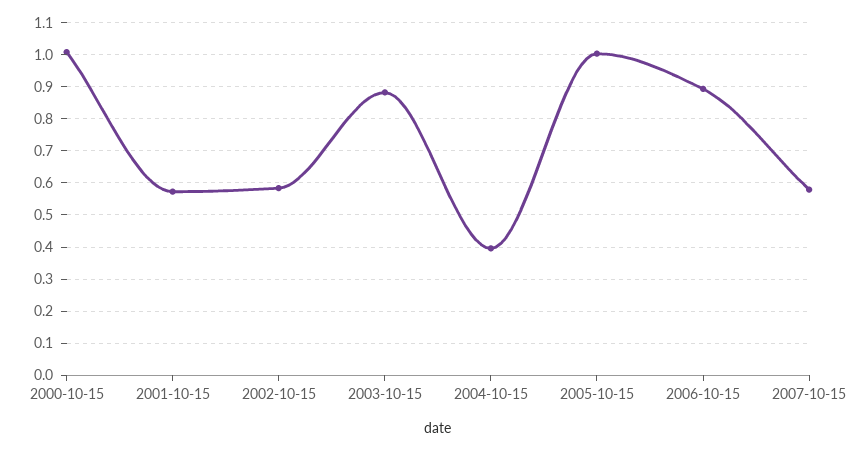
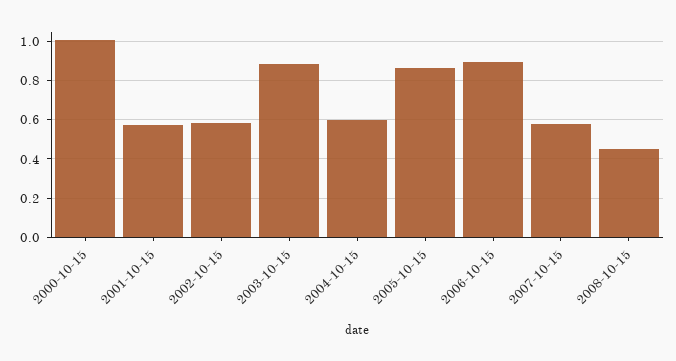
2004-10-15: 0.4 -> 0.6
2005-10-15: 1 -> 0.85
2008-10-15: none -> 0.45

